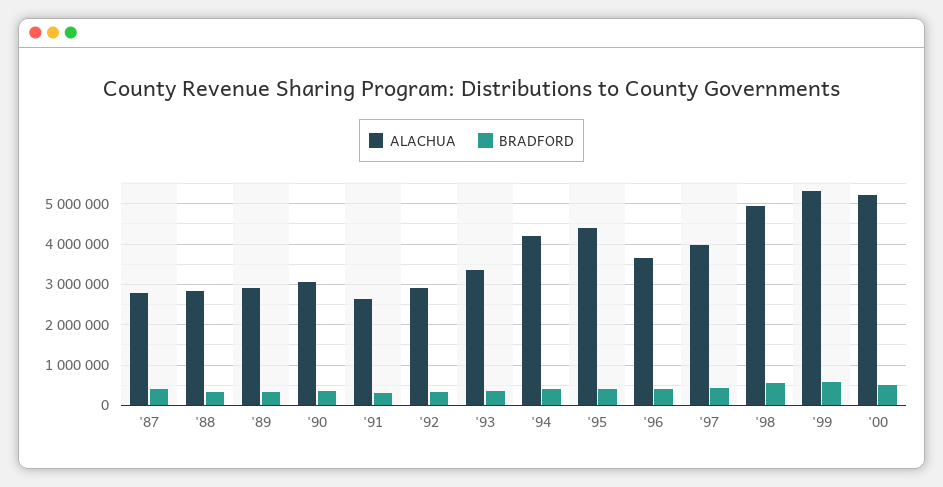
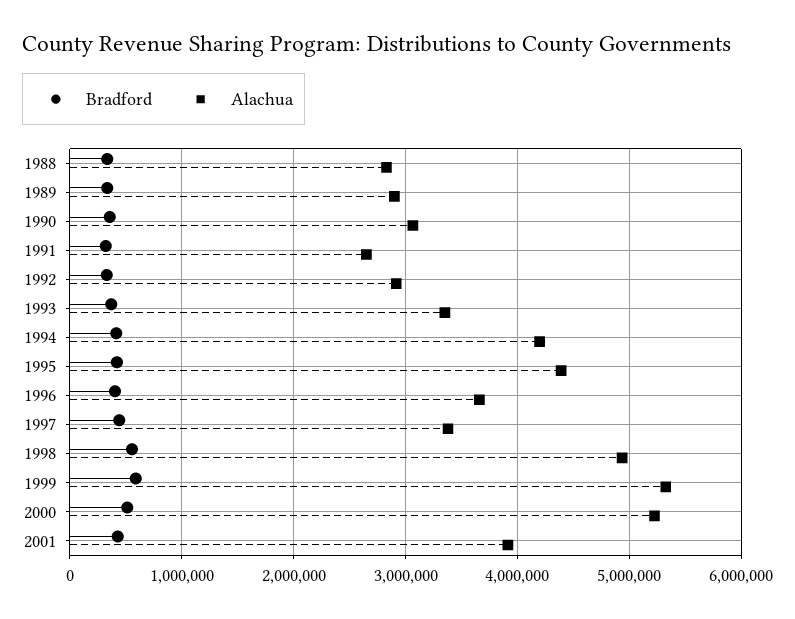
ALACHUA, '87: 2800000 -> none
BRADFORD, '87: 400000 -> none
ALACHUA, '97: 4000000 -> 3400000
BRADFORD, 2001: none -> 400000
ALACHUA, 2001: none -> 3900000

